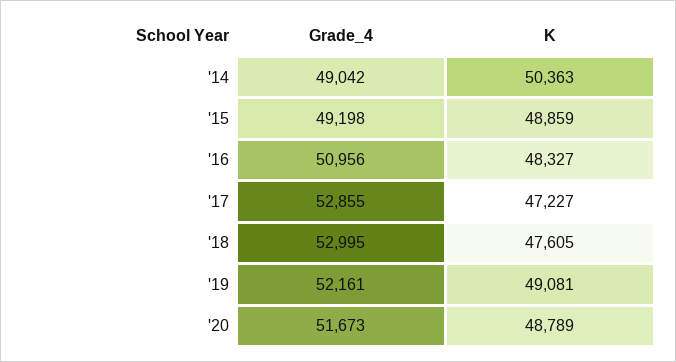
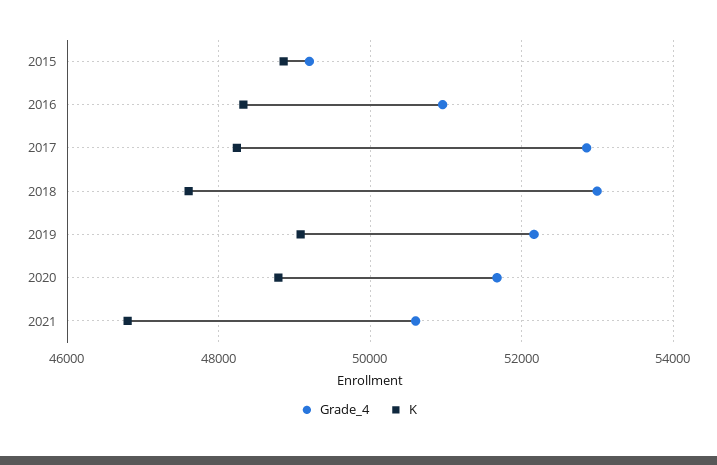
Grade_4, '14: 49042 -> none
K, '14: 50363 -> none
K, '17: 47227 -> 48200
Grade_4, 2021: none -> 50600
K, 2021: none -> 46800

